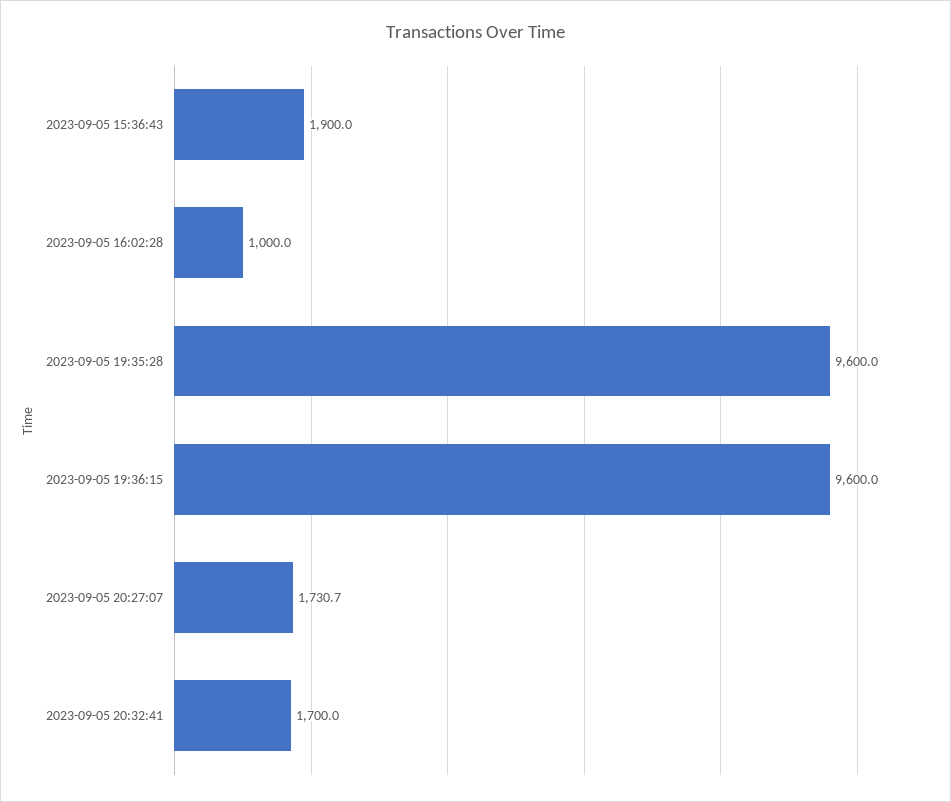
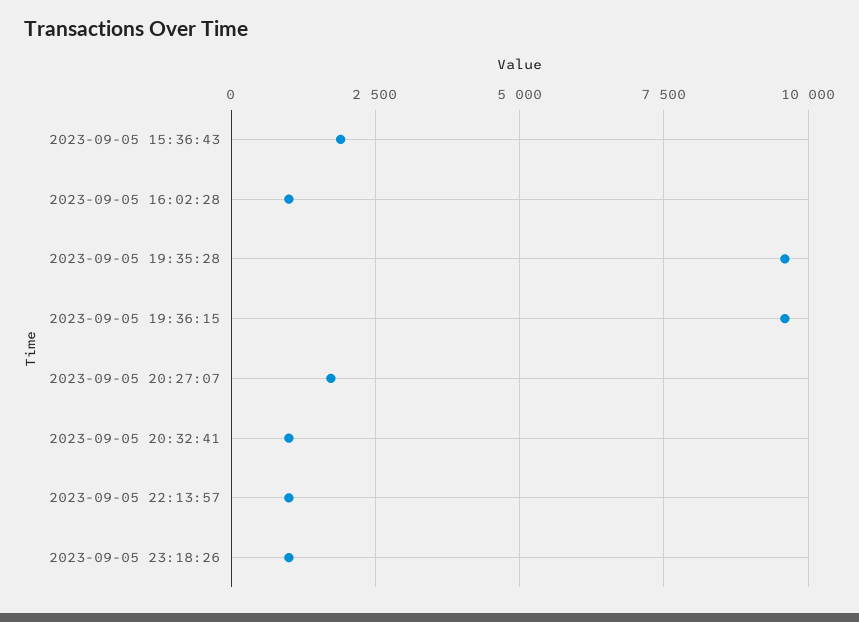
2023-09-05 20:32:41: 1700 -> 1000
2023-09-05 22:13:57: none -> 1000
2023-09-05 23:18:26: none -> 1000

